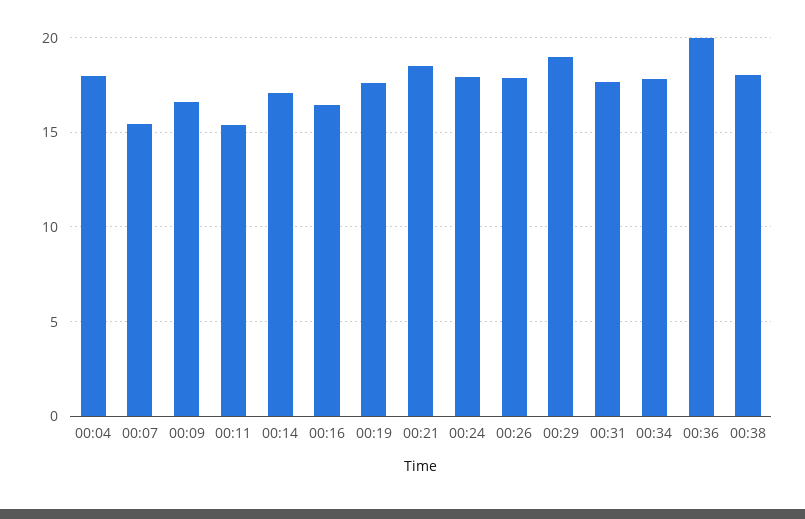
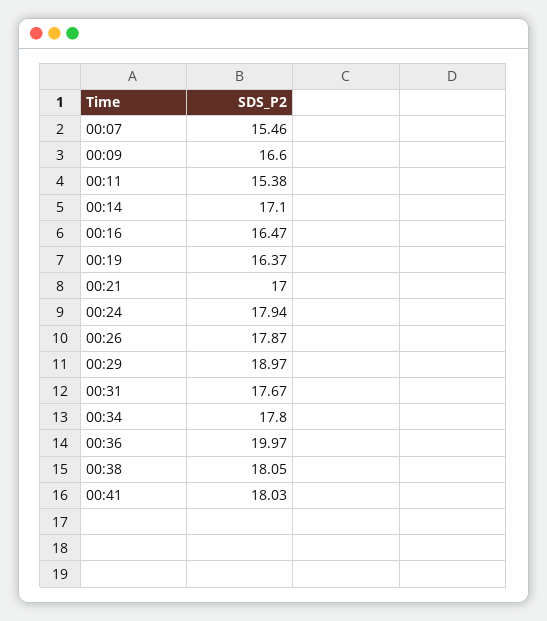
00:04: 18 -> none
00:19: 17.5 -> 16.37
00:21: 18.5 -> 17
00:41: none -> 18.03

